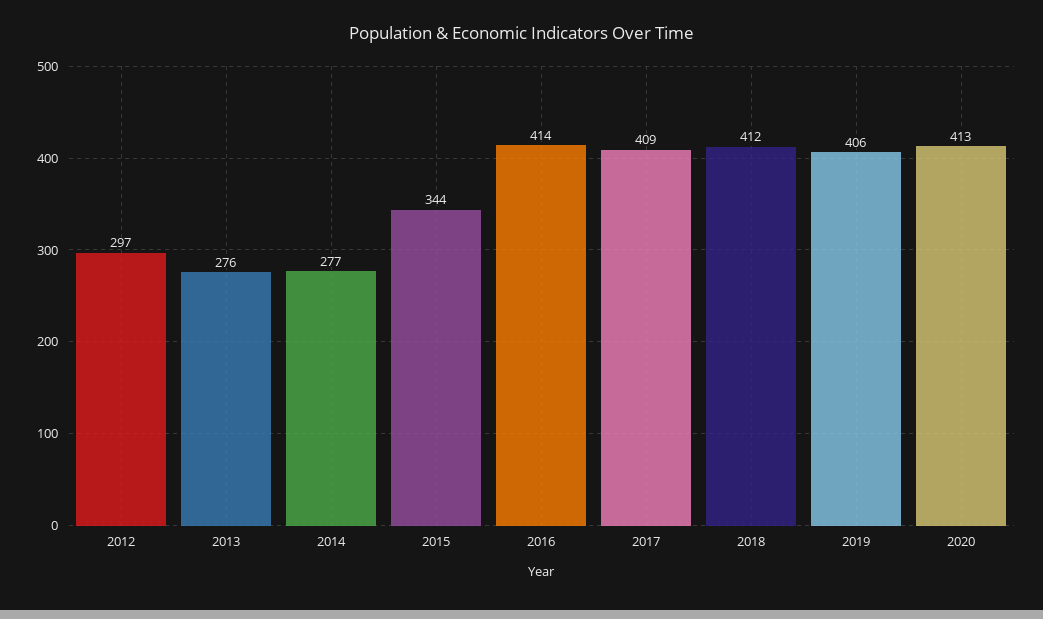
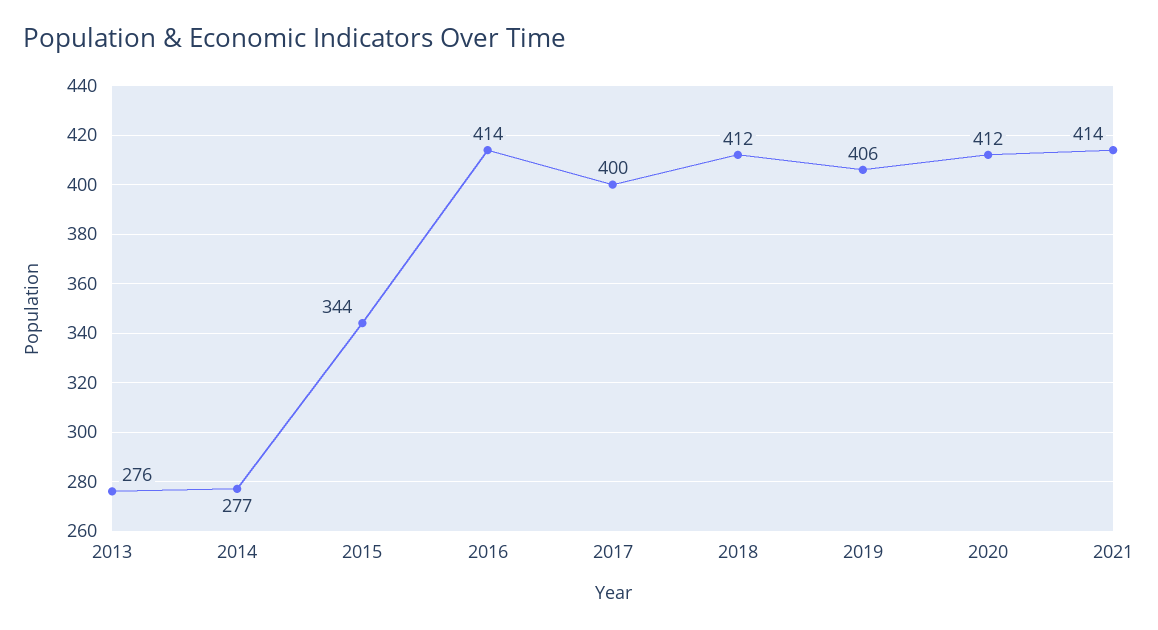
2012: 297 -> none
2017: 409 -> 400
2020: 413 -> 412
2021: none -> 414

